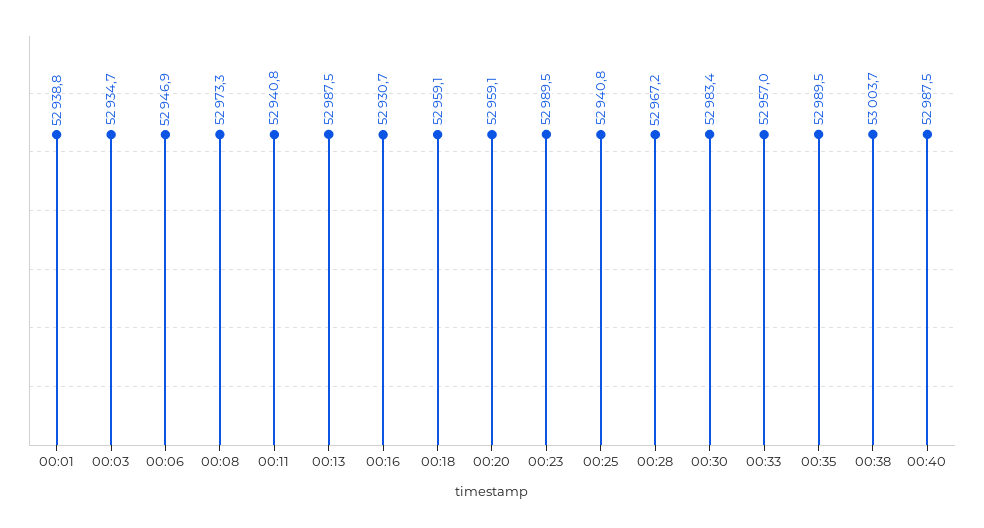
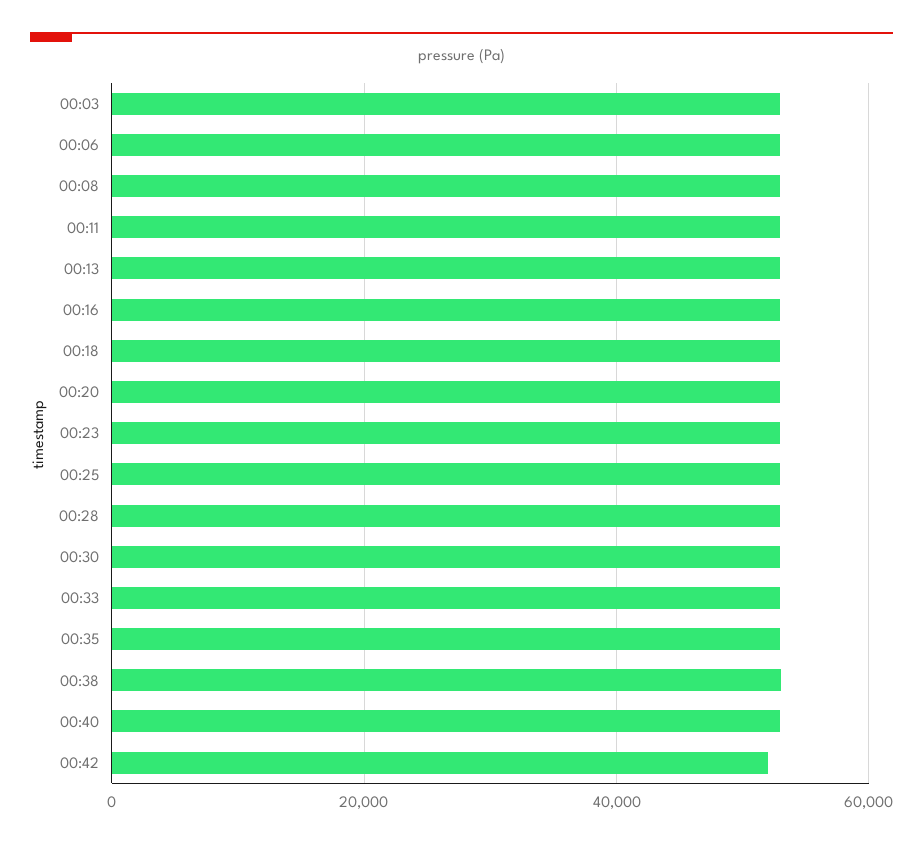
00:01: 52938.8 -> none
00:42: none -> 52000

